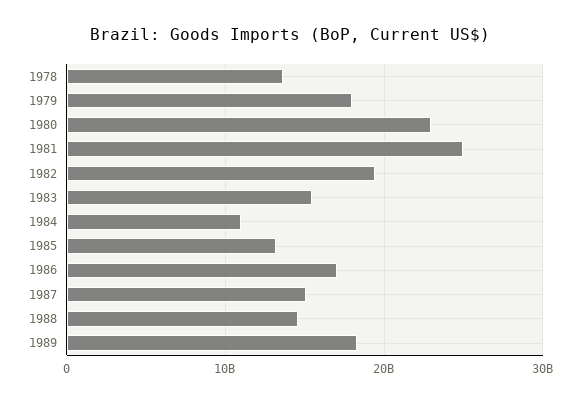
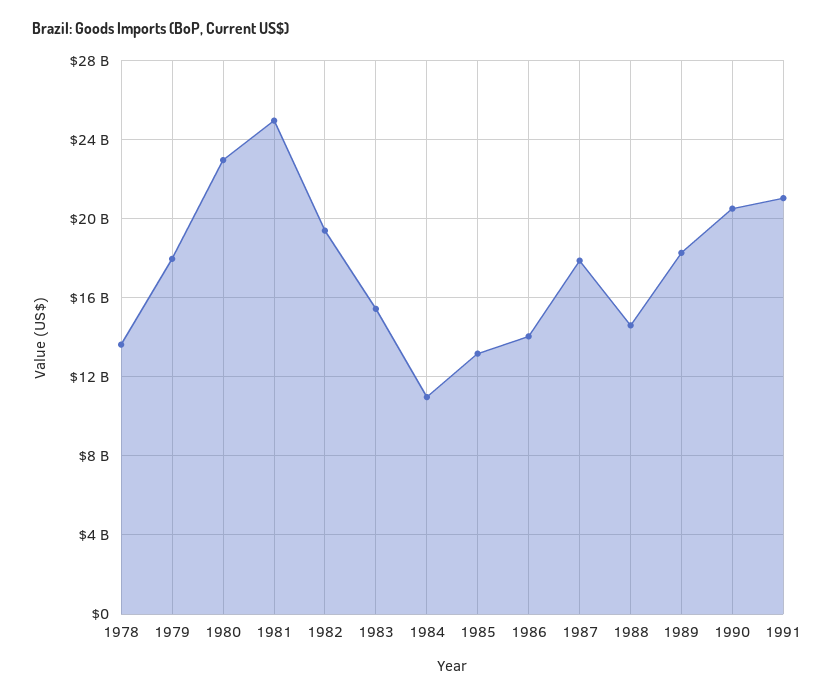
1986: 17000000000 -> 14000000000
1987: 15000000000 -> 18000000000
1990: none -> 20500000000
1991: none -> 21000000000

